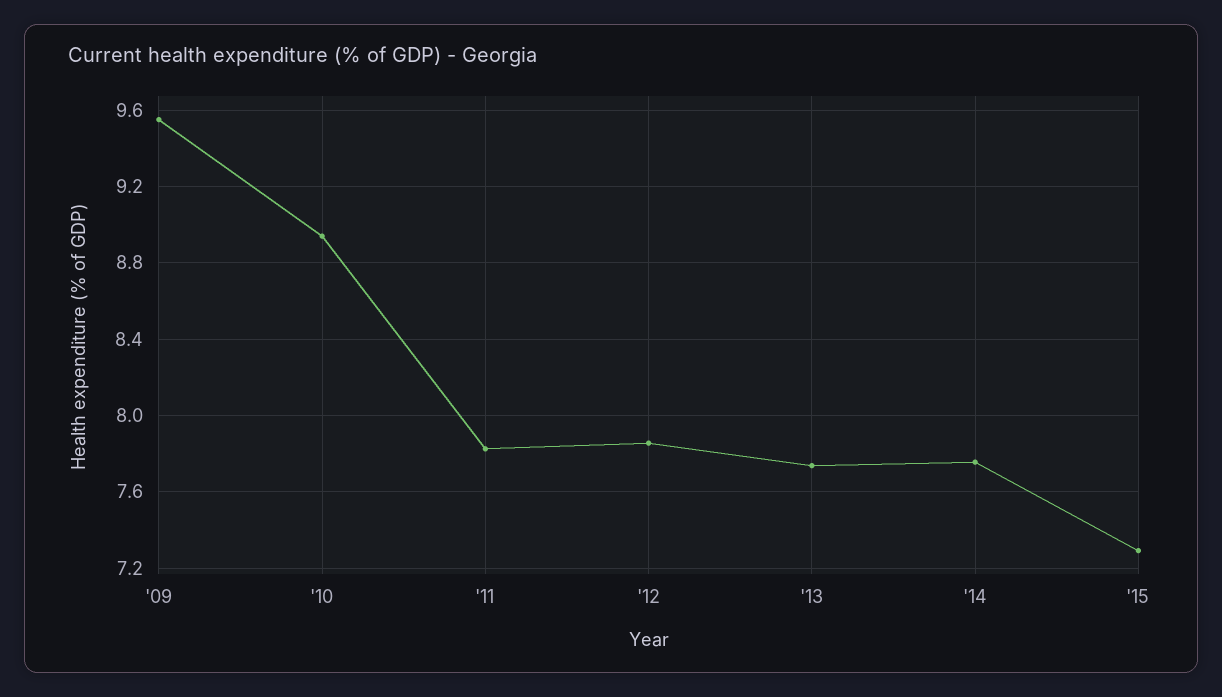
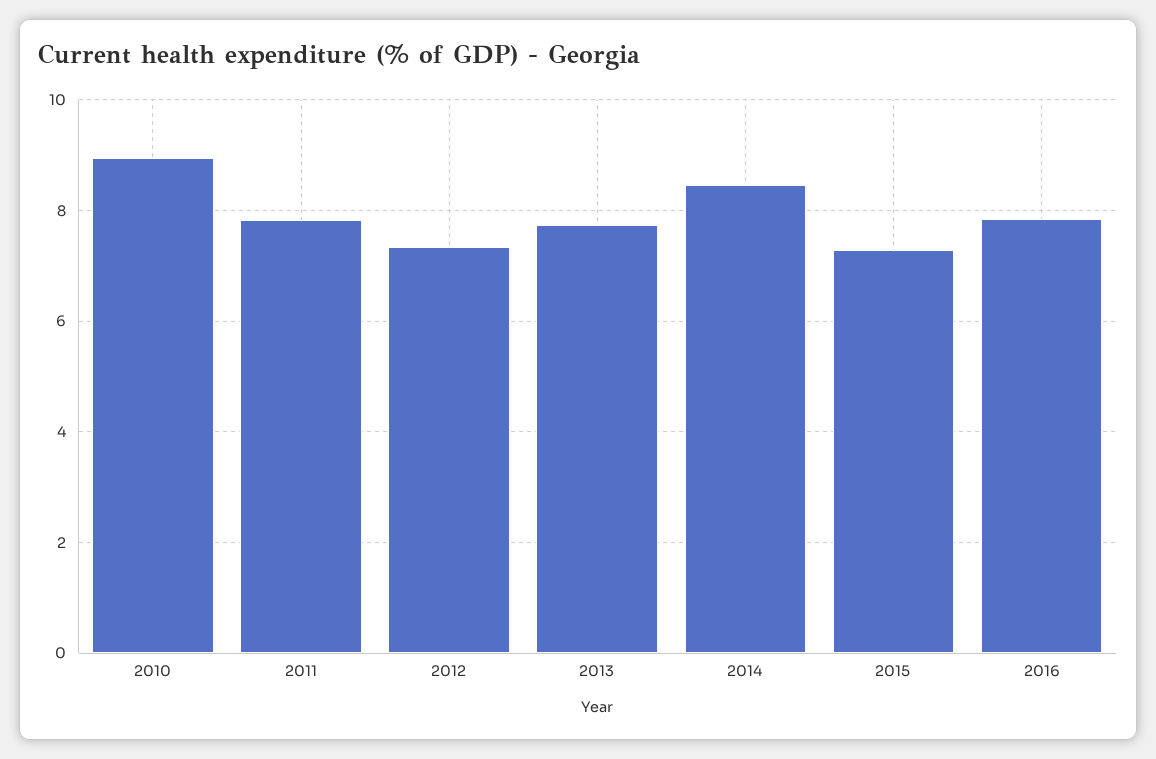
'09: 9.55 -> none
'12: 7.85 -> 7.4
'14: 7.75 -> 8.4
2016: none -> 7.8

